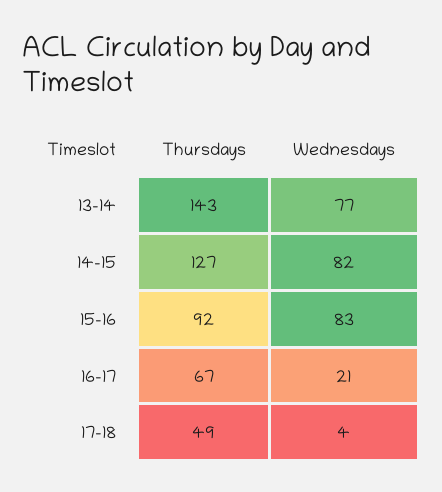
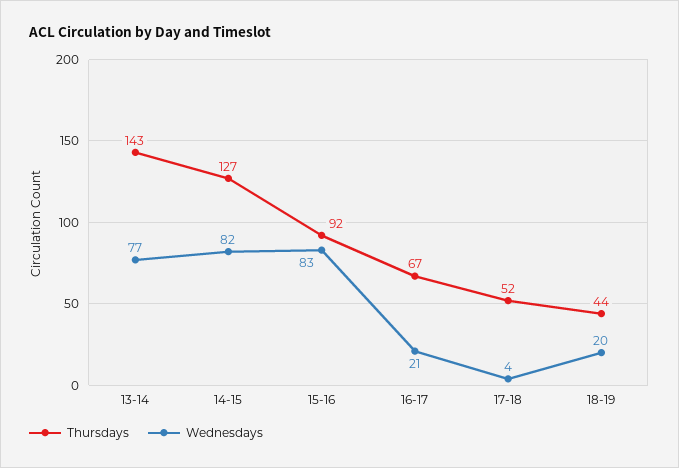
Thursdays, 17-18: 49 -> 52
Thursdays, 18-19: none -> 44
Wednesdays, 18-19: none -> 20

